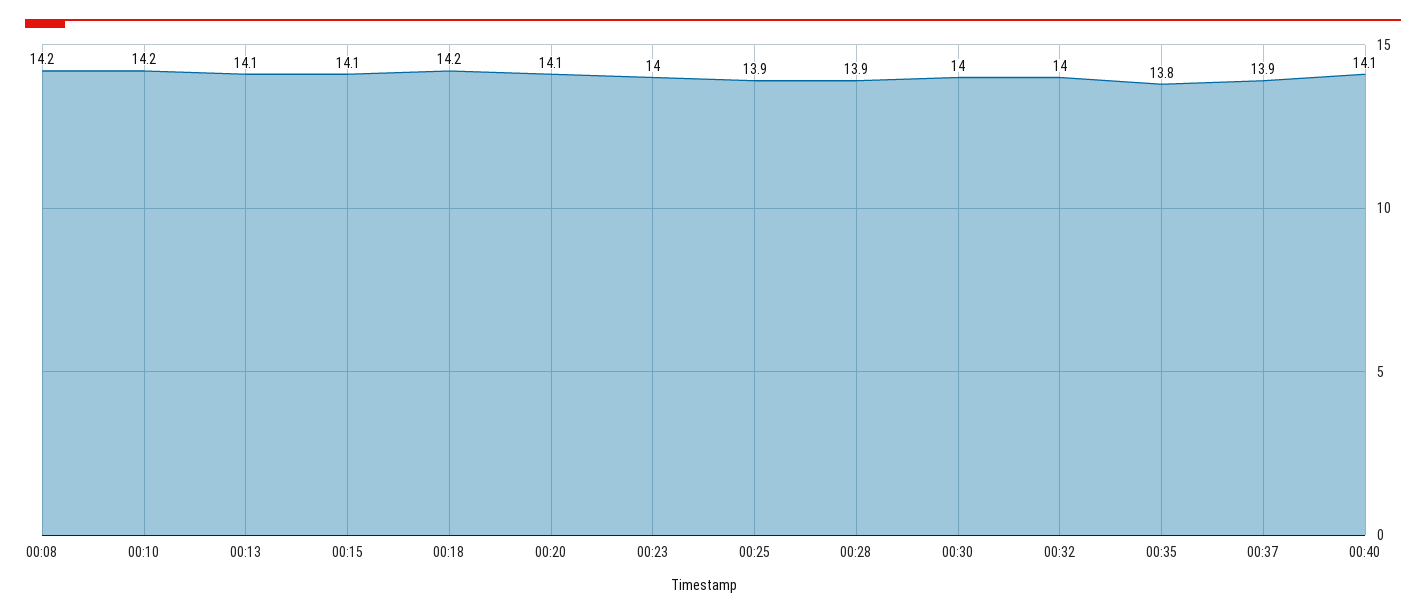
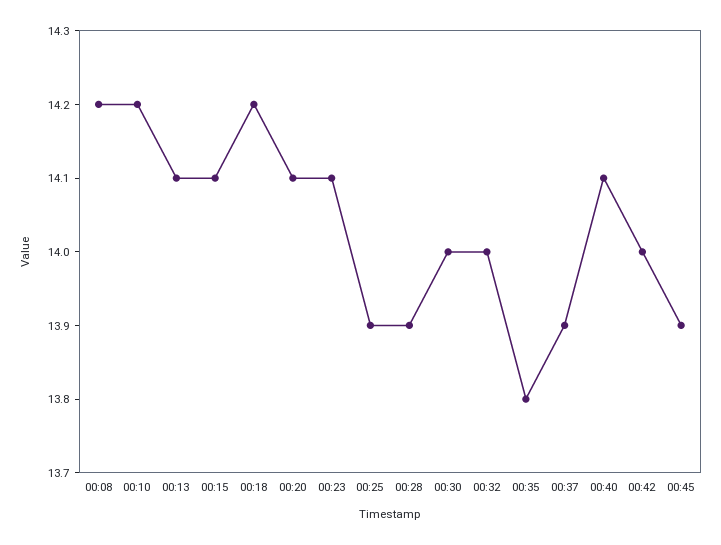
00:23: 14 -> 14.1
00:42: none -> 14
00:45: none -> 13.9

